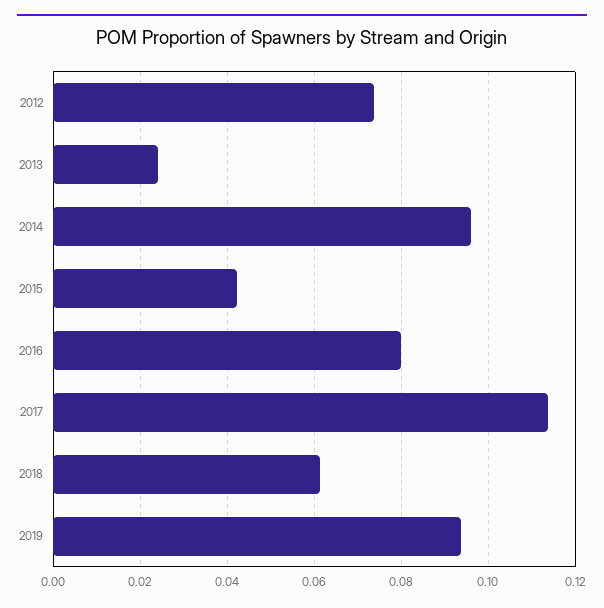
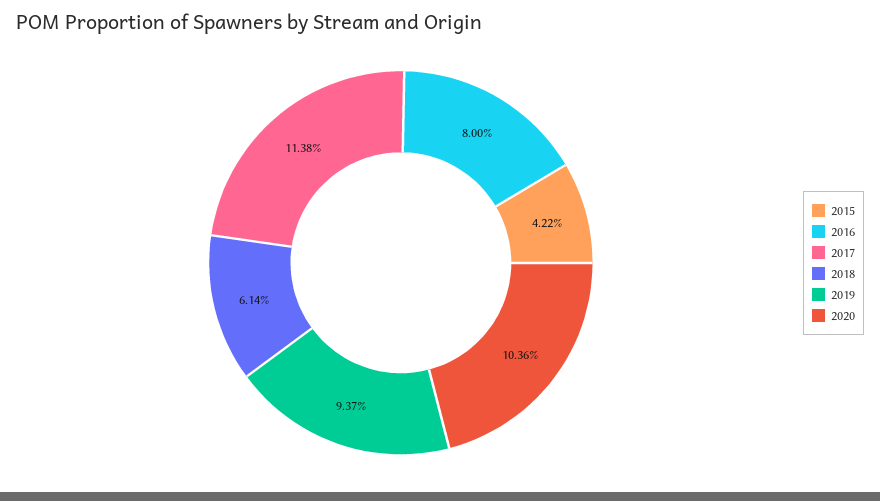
2012: 0.074 -> none
2013: 0.024 -> none
2014: 0.096 -> none
2020: none -> 0.1036

